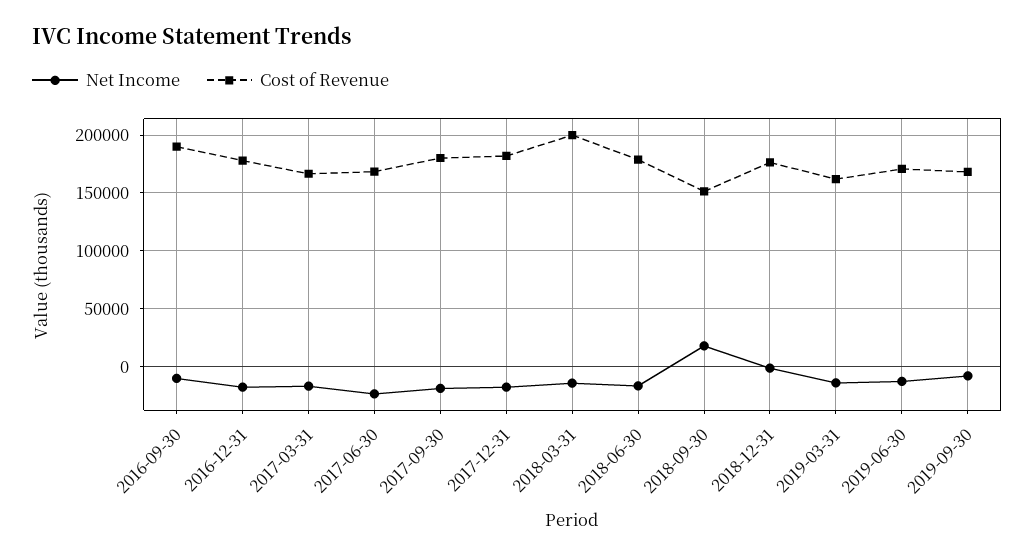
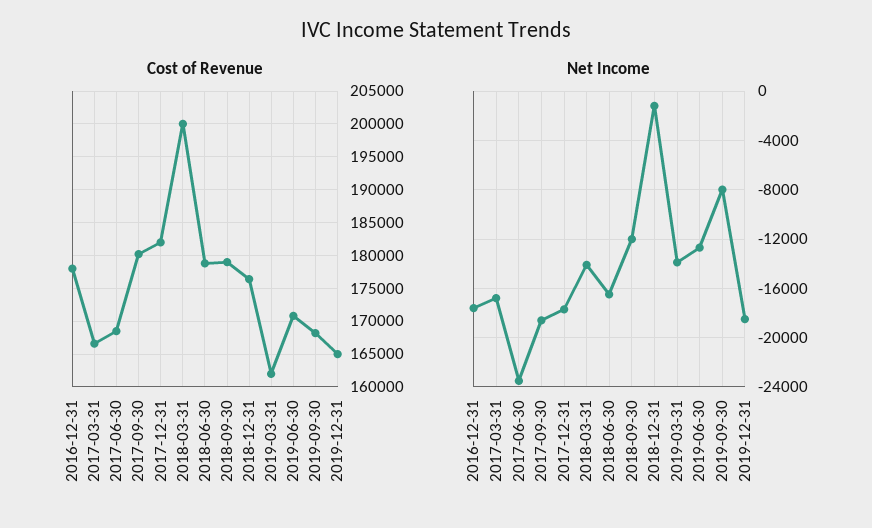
Net Income, 2016-09-30: -10000 -> none
Cost of Revenue, 2016-09-30: 190000 -> none
Net Income, 2018-09-30: 20000 -> -12000
Cost of Revenue, 2018-09-30: 150000 -> 179000
Cost of Revenue, 2019-12-31: none -> 165000
Net Income, 2019-12-31: none -> -18500

